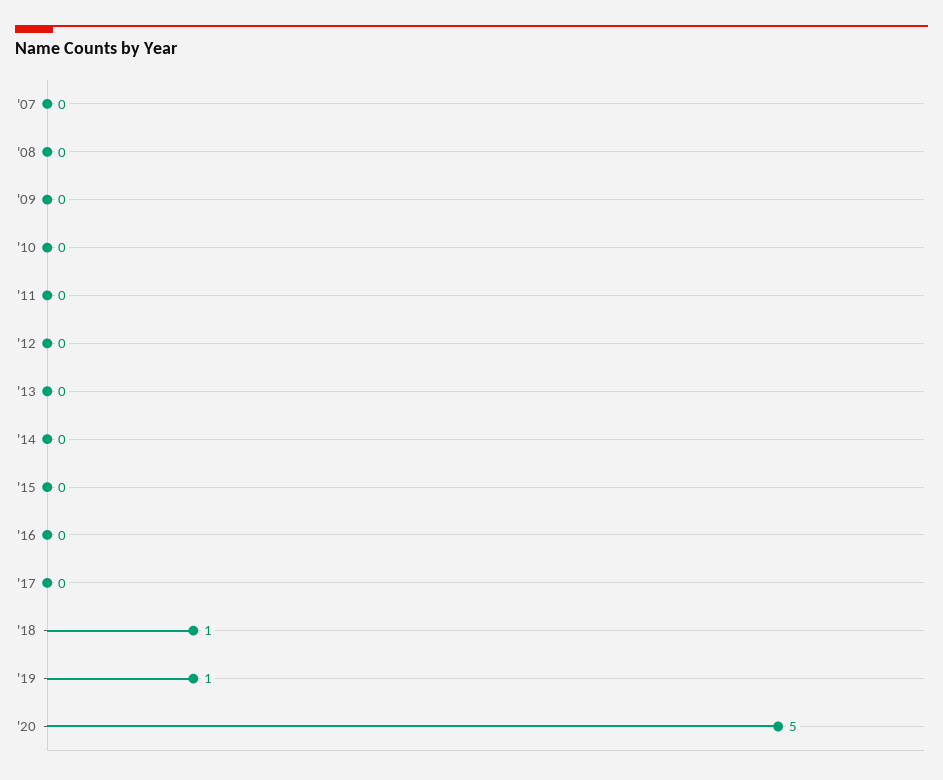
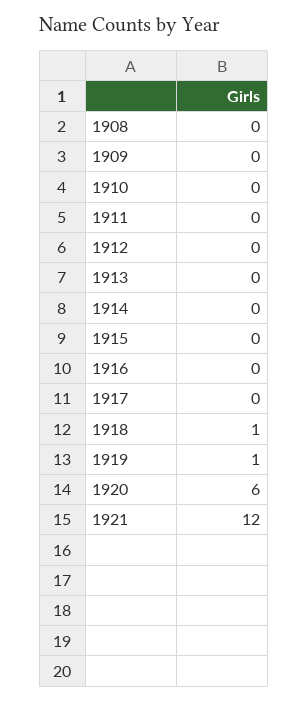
'07: 0 -> none
'20: 5 -> 6
1921: none -> 12

